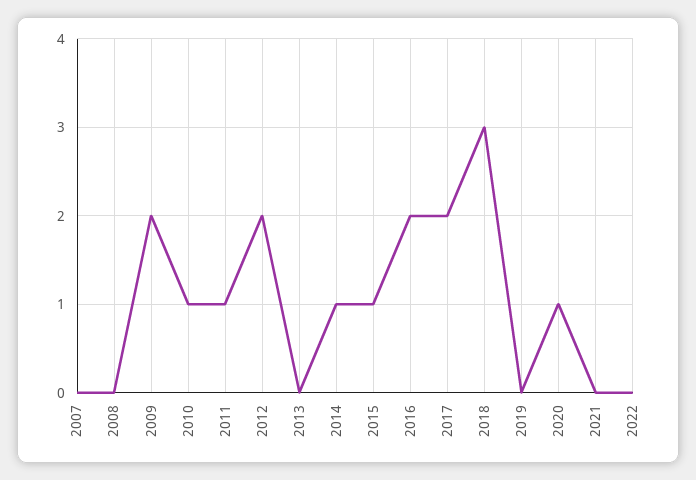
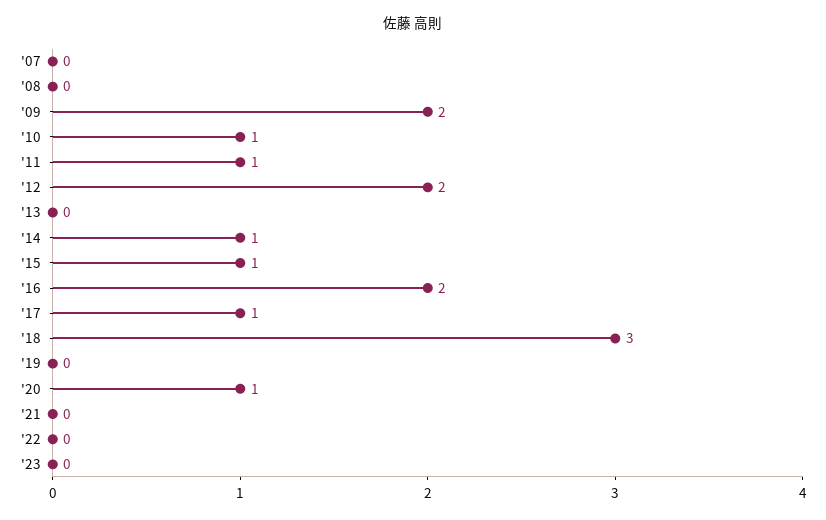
2017: 2 -> 1
'23: none -> 0

